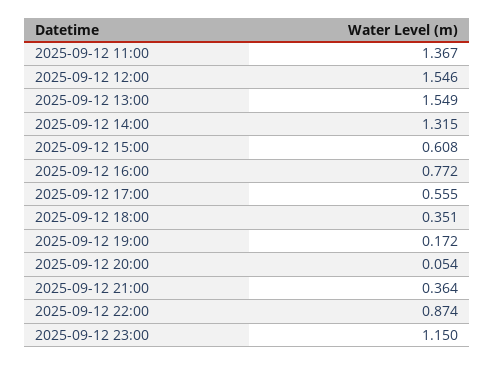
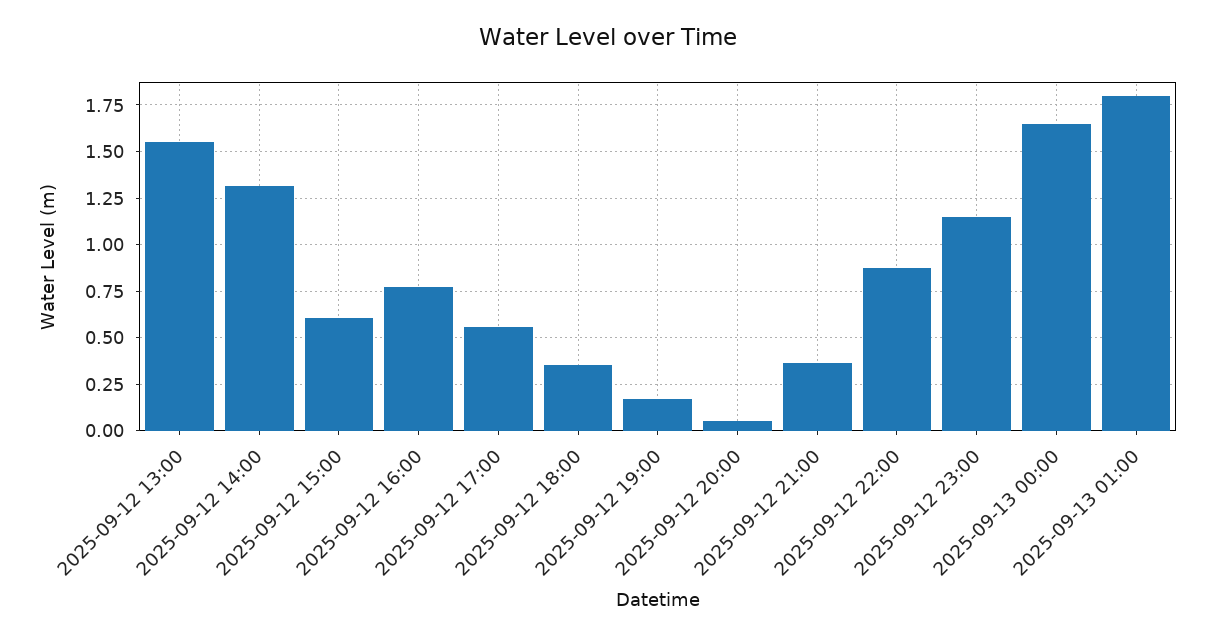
2025-09-12 11:00: 1.367 -> none
2025-09-12 12:00: 1.546 -> none
2025-09-13 00:00: none -> 1.65
2025-09-13 01:00: none -> 1.8

